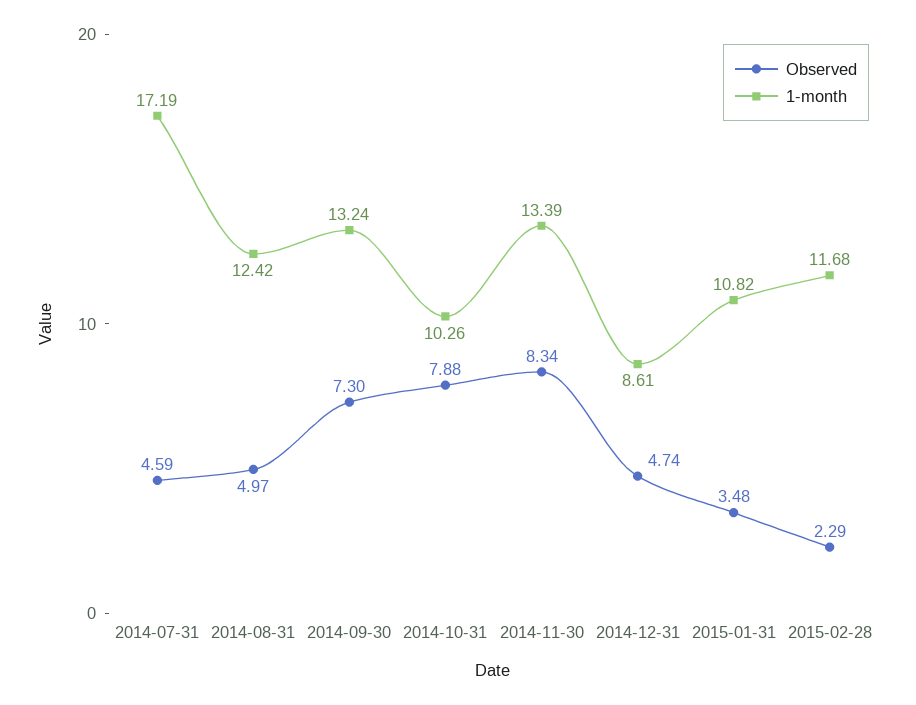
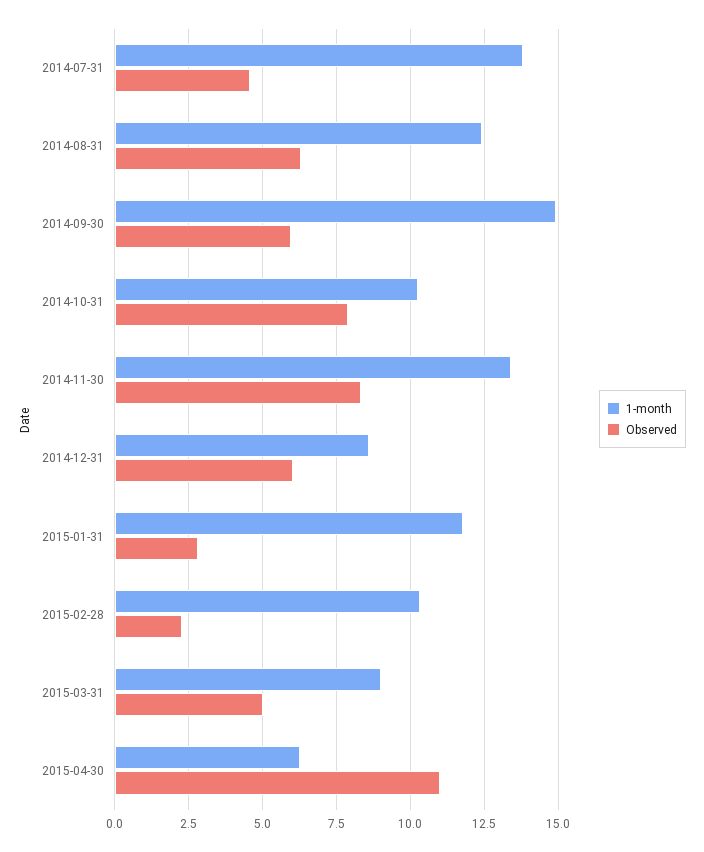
1-month, 2014-07-31: 17.19 -> 13.75
Observed, 2014-08-31: 4.97 -> 6.25
Observed, 2014-09-30: 7.3 -> 6
1-month, 2014-09-30: 13.24 -> 15
Observed, 2014-12-31: 4.74 -> 6
Observed, 2015-01-31: 3.48 -> 2.75
1-month, 2015-01-31: 10.82 -> 11.75
1-month, 2015-02-28: 11.68 -> 10.25
1-month, 2015-03-31: none -> 9
Observed, 2015-03-31: none -> 5
1-month, 2015-04-30: none -> 6.25
Observed, 2015-04-30: none -> 11

